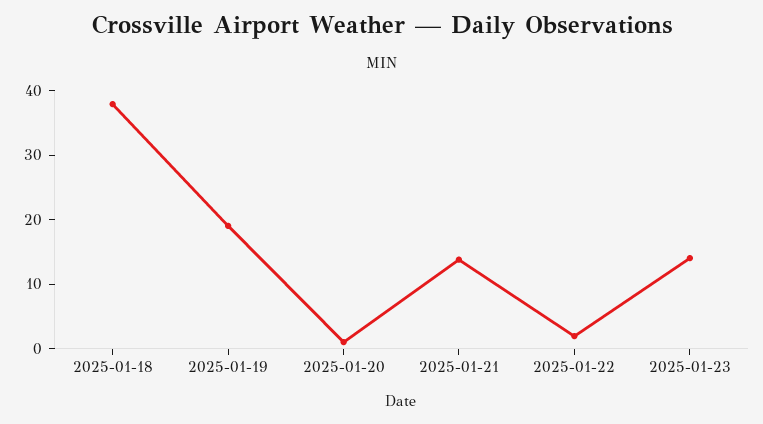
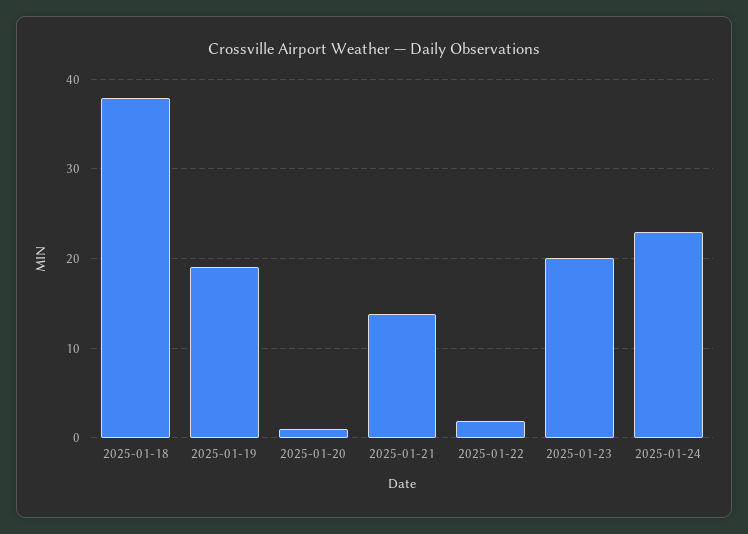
2025-01-23: 14 -> 20
2025-01-24: none -> 23

